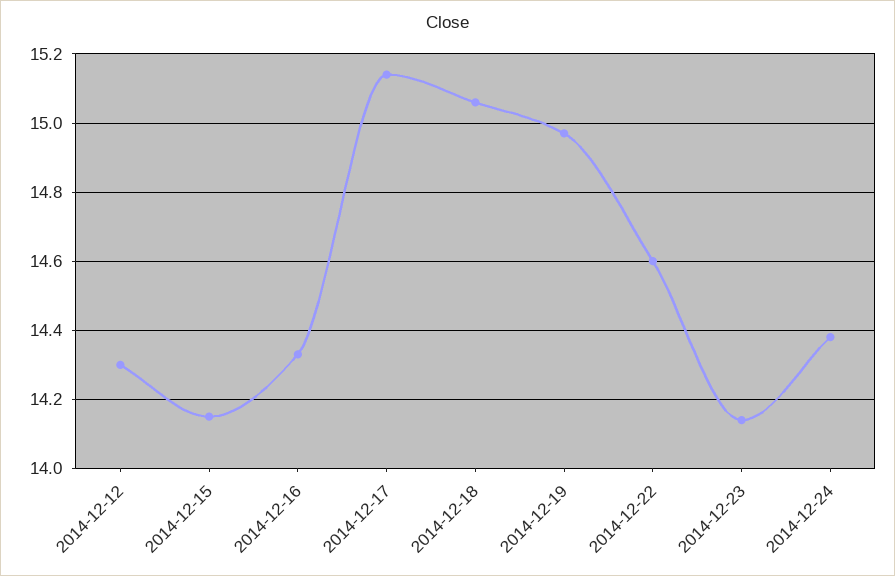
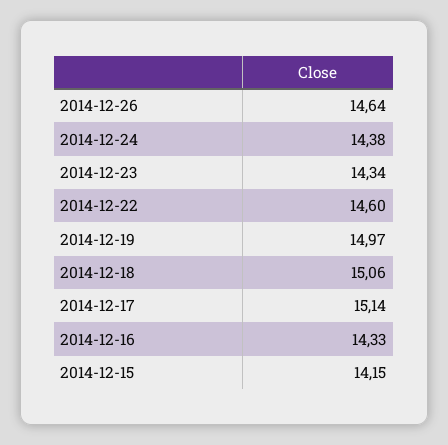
2014-12-12: 14.3 -> none
2014-12-23: 14.15 -> 14.34
2014-12-26: none -> 14.64

